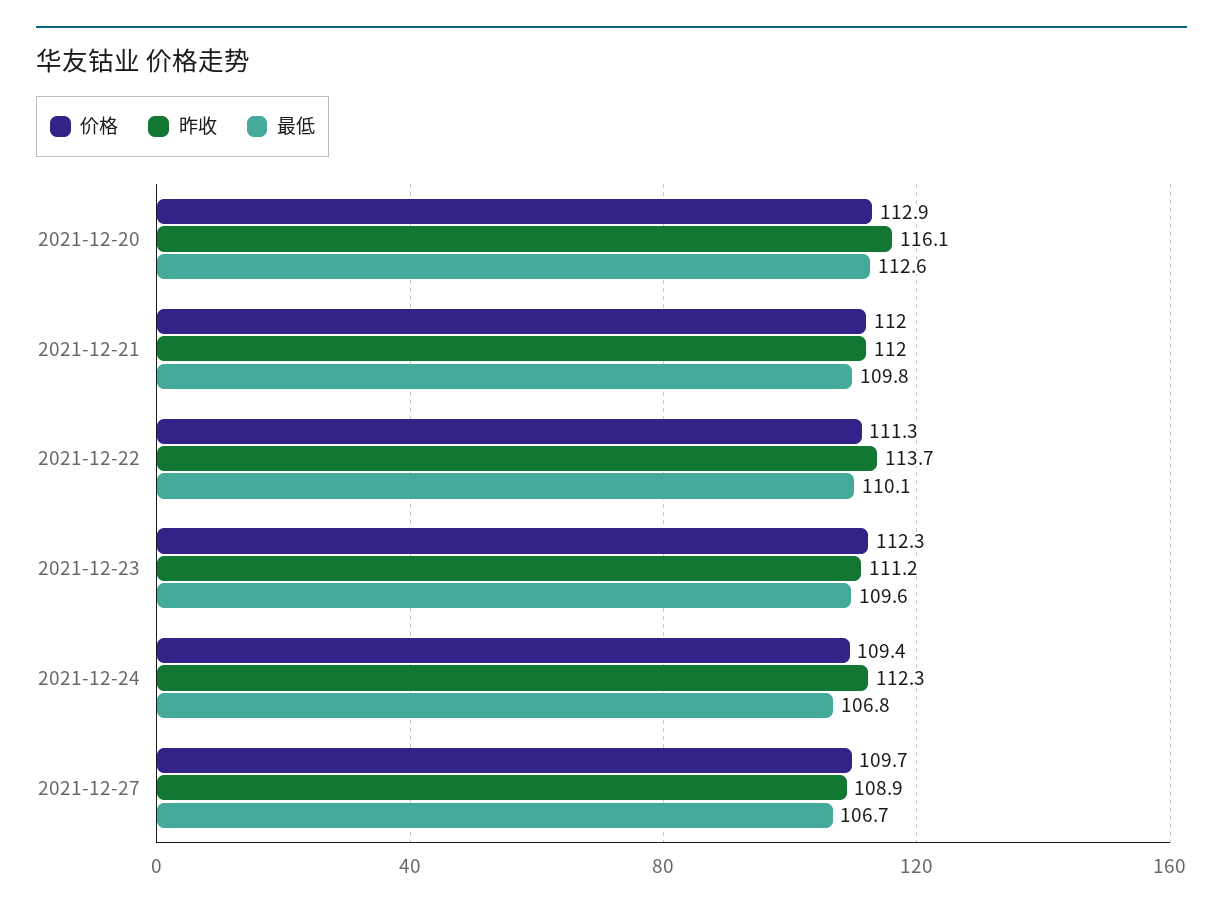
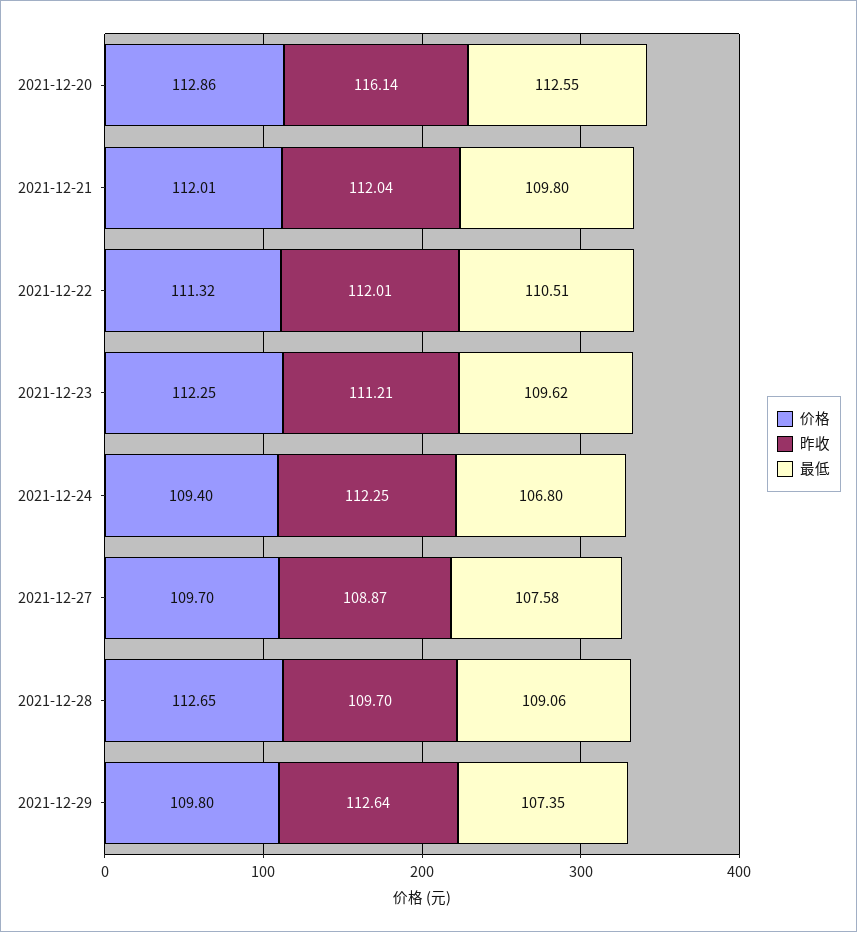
昨收, 2021-12-22: 113.7 -> 112.01
最低, 2021-12-22: 110.1 -> 110.51
最低, 2021-12-27: 106.7 -> 107.58
价格, 2021-12-28: none -> 112.65
昨收, 2021-12-28: none -> 109.7
最低, 2021-12-28: none -> 109.06
价格, 2021-12-29: none -> 109.8
昨收, 2021-12-29: none -> 112.64
最低, 2021-12-29: none -> 107.35

